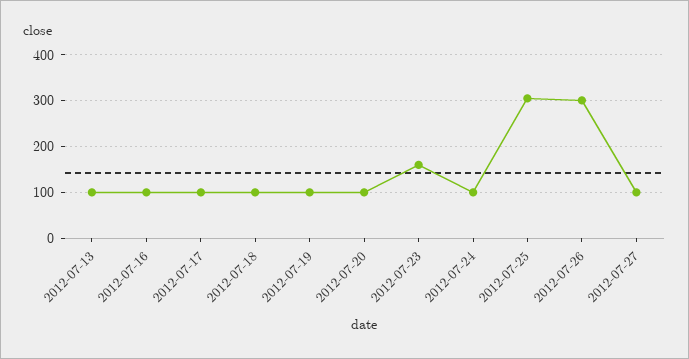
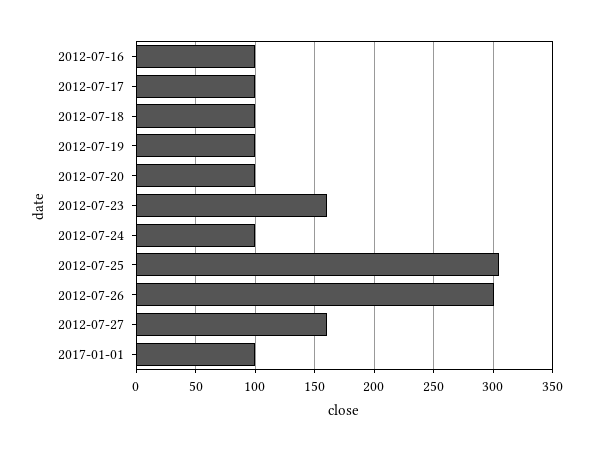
2012-07-13: 100 -> none
2012-07-27: 100 -> 160
2017-01-01: none -> 100

